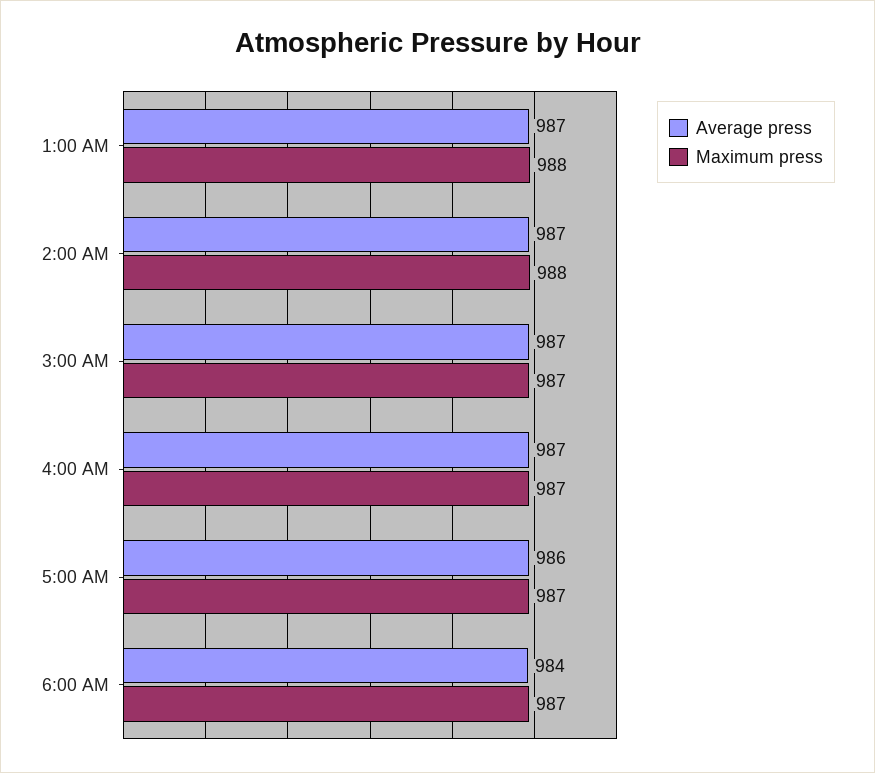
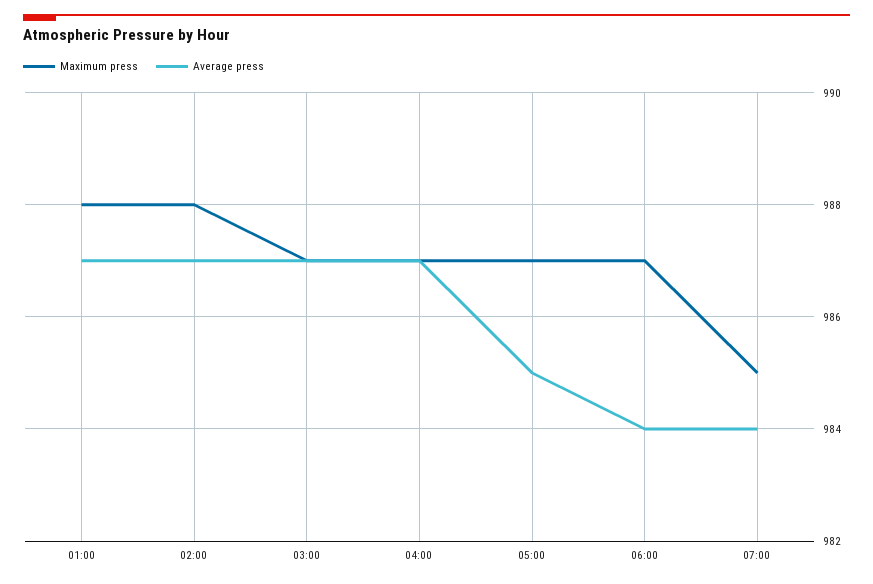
Average press, 5:00 AM: 986 -> 985
Maximum press, 07:00: none -> 985
Average press, 07:00: none -> 984

